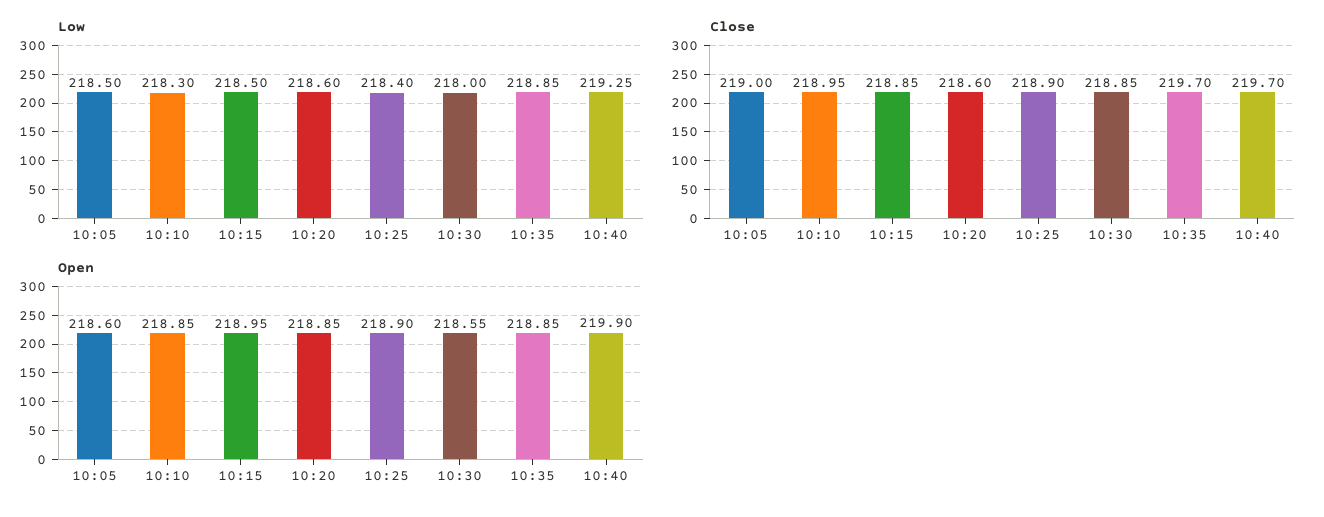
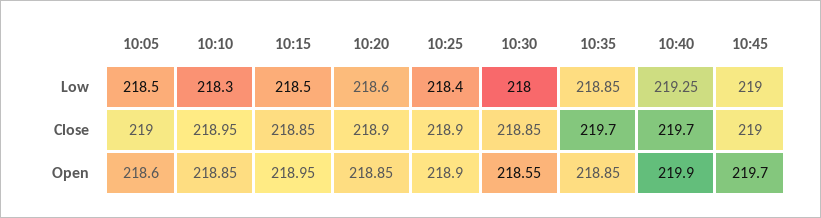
Close, 10:20: 218.6 -> 218.9
Low, 10:45: none -> 219
Close, 10:45: none -> 219
Open, 10:45: none -> 219.7

